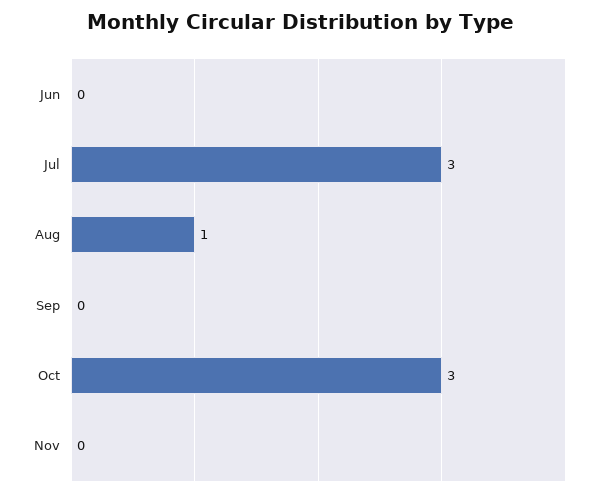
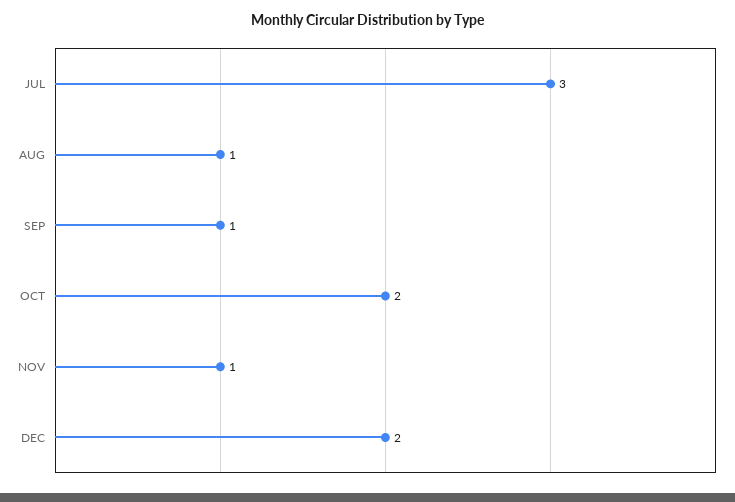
Jun: 0 -> none
Sep: 0 -> 1
Oct: 3 -> 2
Nov: 0 -> 1
DEC: none -> 2

